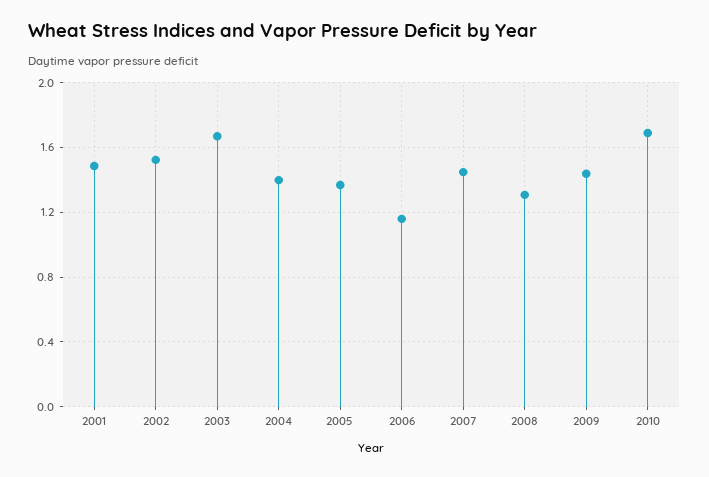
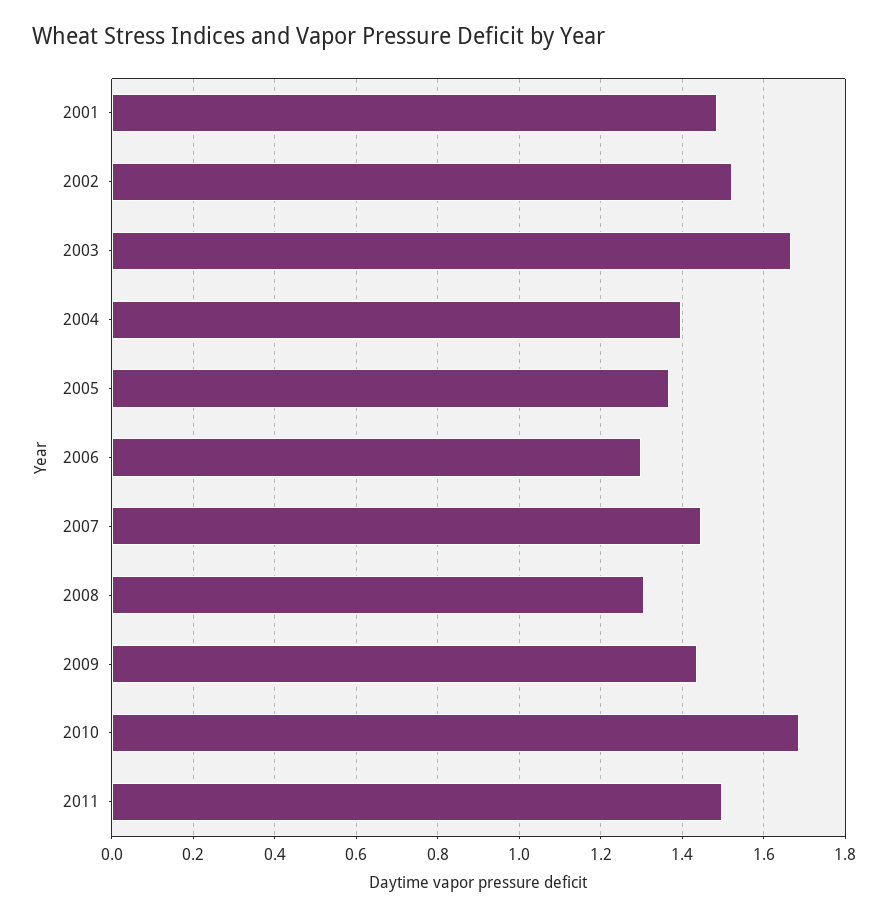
2006: 1.15 -> 1.3
2011: none -> 1.5

